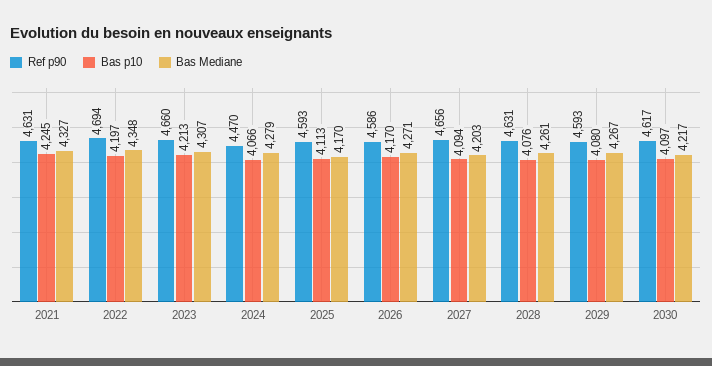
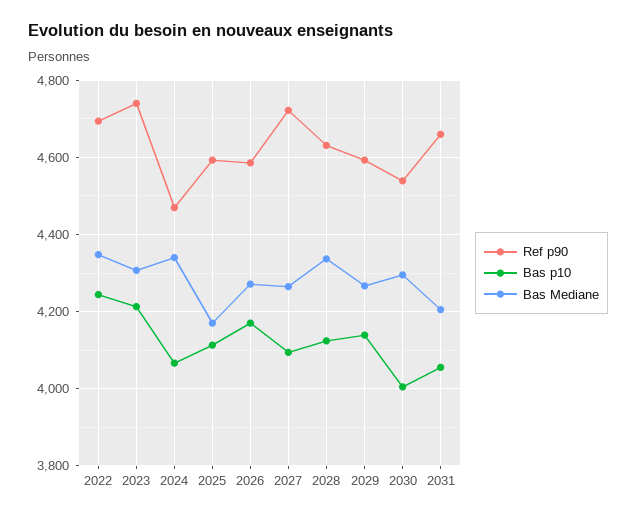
Ref p90, 2021: 4631 -> none
Bas p10, 2021: 4245 -> none
Bas Mediane, 2021: 4327 -> none
Bas p10, 2022: 4197 -> 4240
Ref p90, 2023: 4660 -> 4740
Bas Mediane, 2024: 4279 -> 4340
Ref p90, 2027: 4656 -> 4720
Bas Mediane, 2027: 4203 -> 4260
Bas p10, 2028: 4076 -> 4120
Bas Mediane, 2028: 4261 -> 4340
Bas p10, 2029: 4080 -> 4140
Ref p90, 2030: 4617 -> 4540
Bas p10, 2030: 4097 -> 4000
Bas Mediane, 2030: 4217 -> 4300
Ref p90, 2031: none -> 4660
Bas p10, 2031: none -> 4060
Bas Mediane, 2031: none -> 4200

